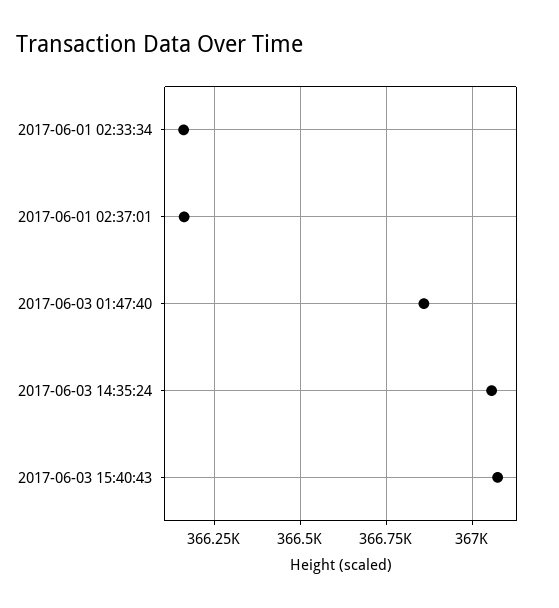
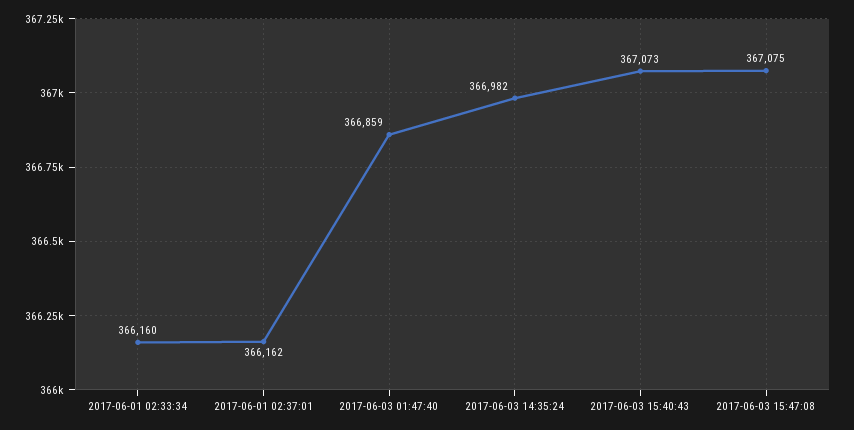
2017-06-03 14:35:24: 367050 -> 366982
2017-06-03 15:47:08: none -> 367075

